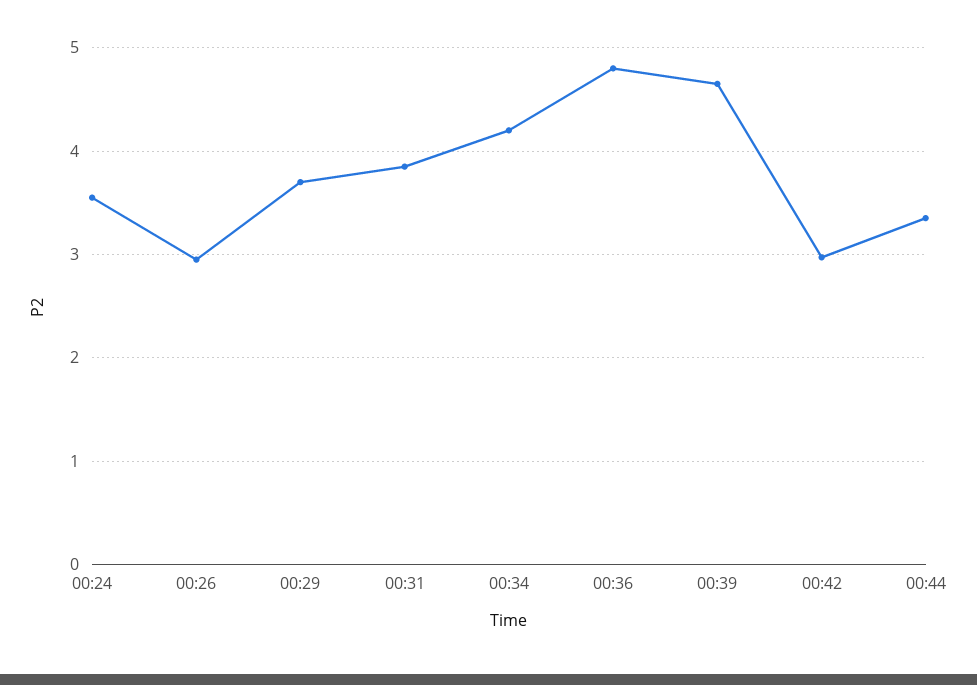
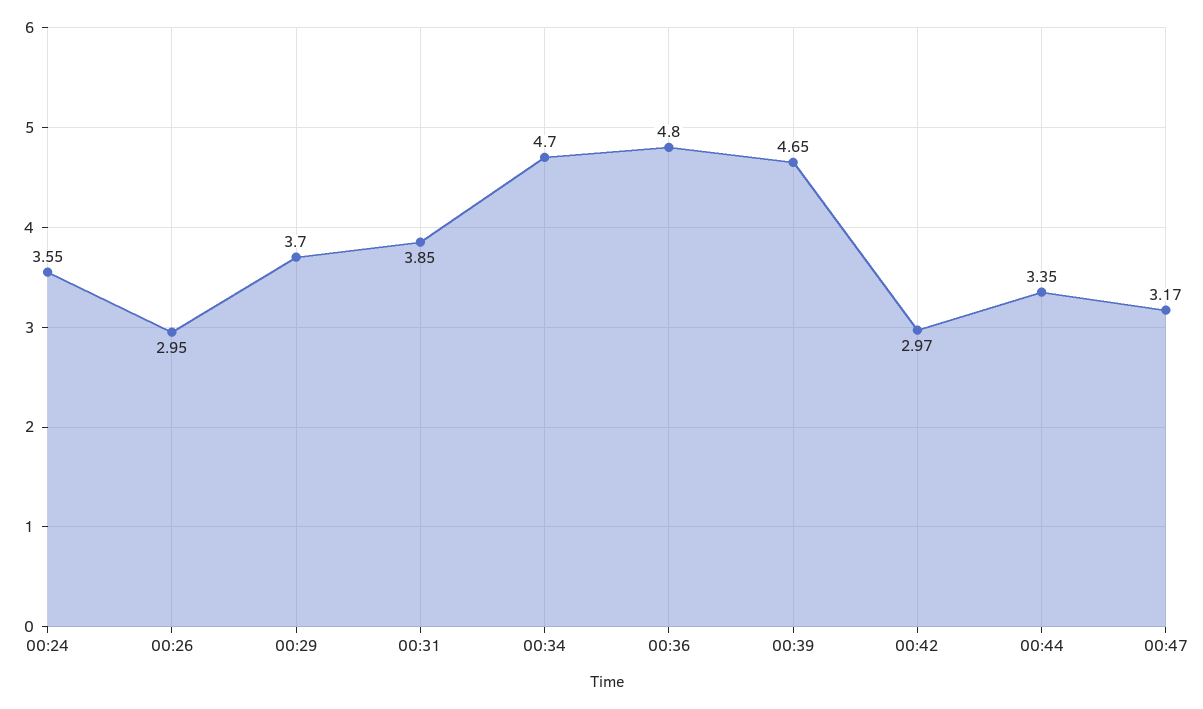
00:34: 4.2 -> 4.7
00:47: none -> 3.17

